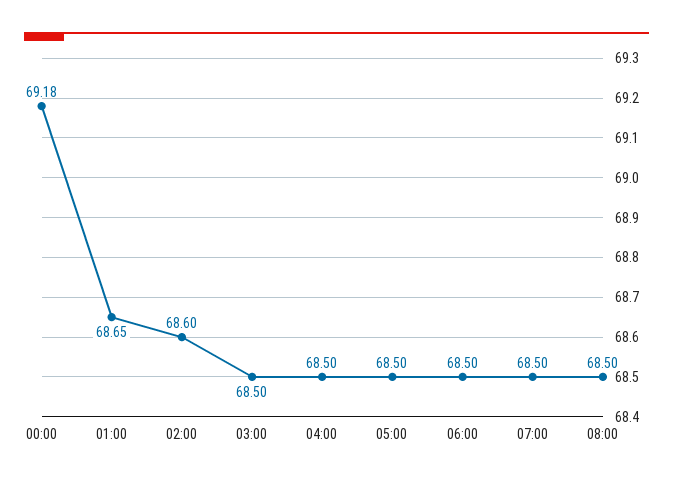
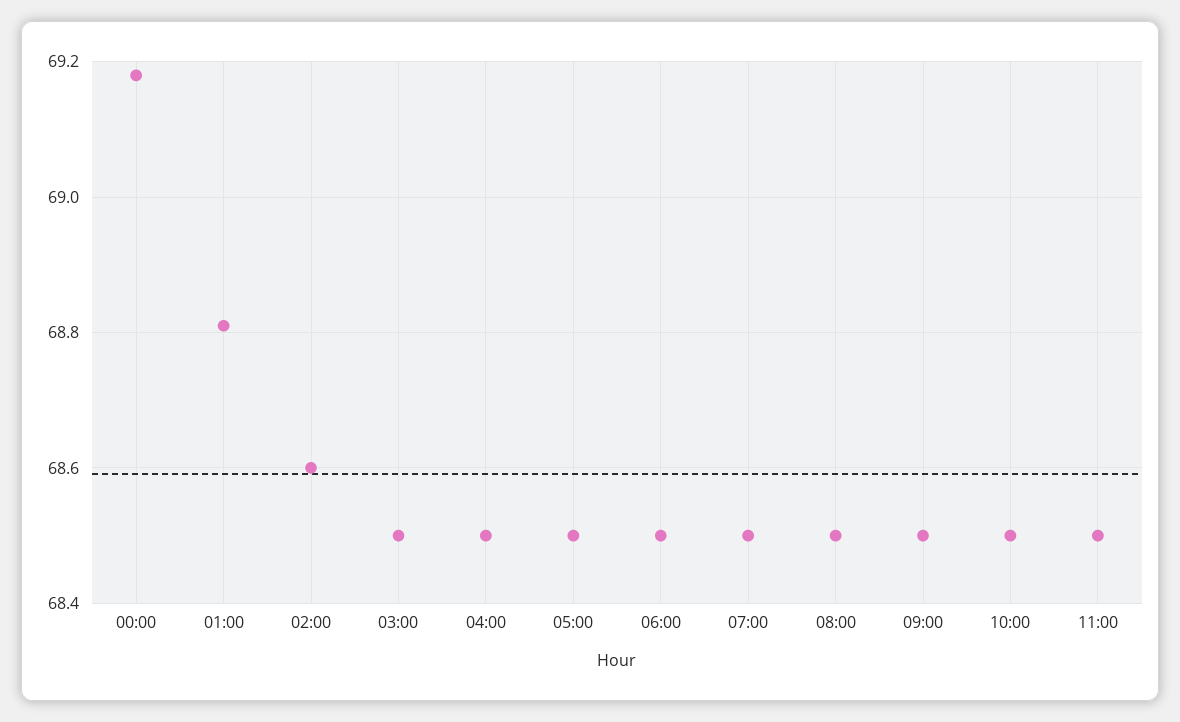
01:00: 68.65 -> 68.8
09:00: none -> 68.5
10:00: none -> 68.5
11:00: none -> 68.5

